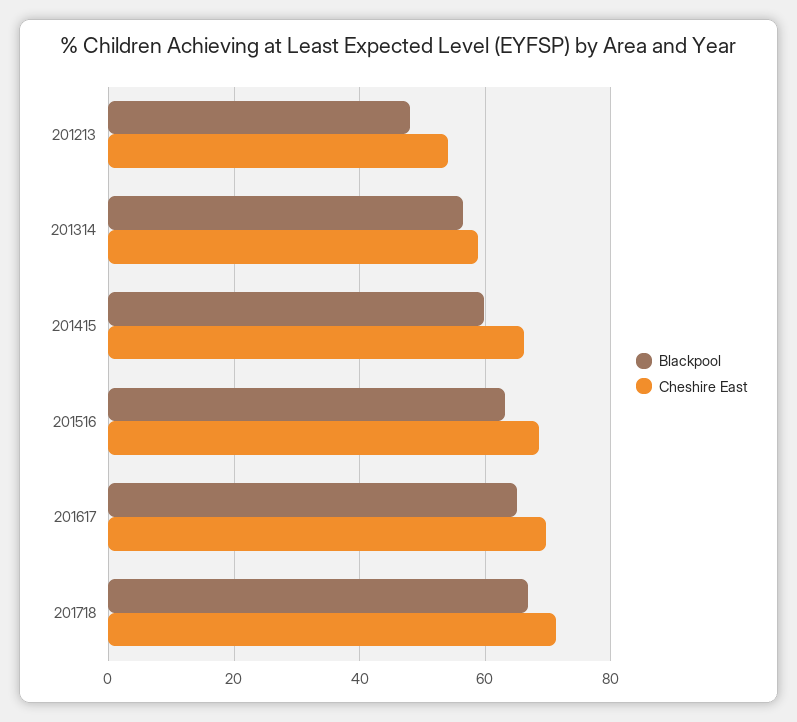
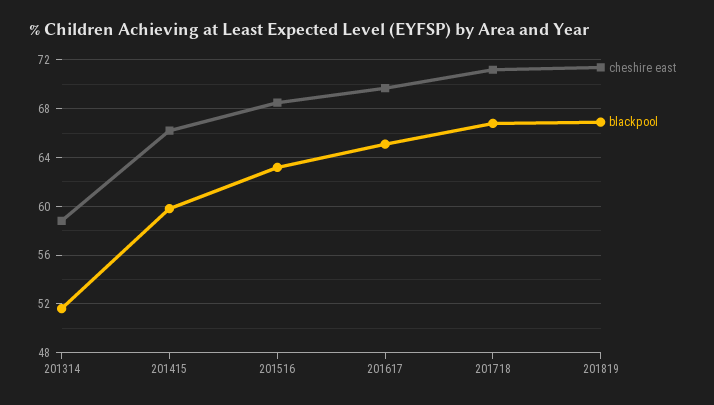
Blackpool, 201213: 48 -> none
Cheshire East, 201213: 54 -> none
Blackpool, 201314: 56 -> 51.5
Cheshire East, 201819: none -> 71.5
Blackpool, 201819: none -> 67

